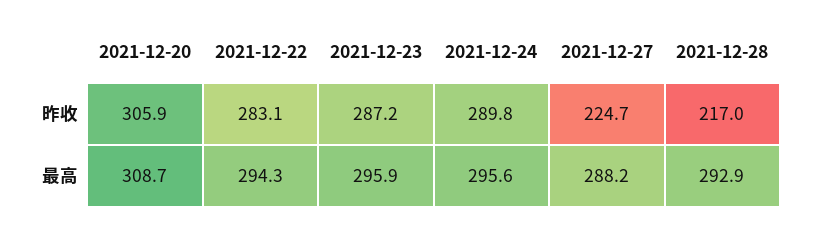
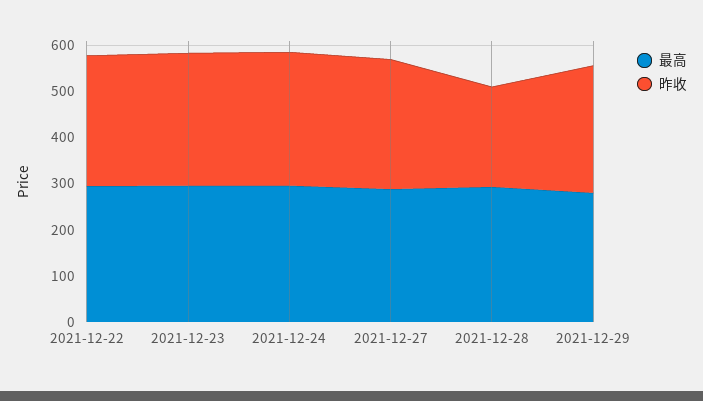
昨收, 2021-12-20: 305.9 -> none
昨收, 2021-12-27: 224.7 -> 280
最高, 2021-12-20: 308.7 -> none
最高, 2021-12-29: none -> 280
昨收, 2021-12-29: none -> 280

